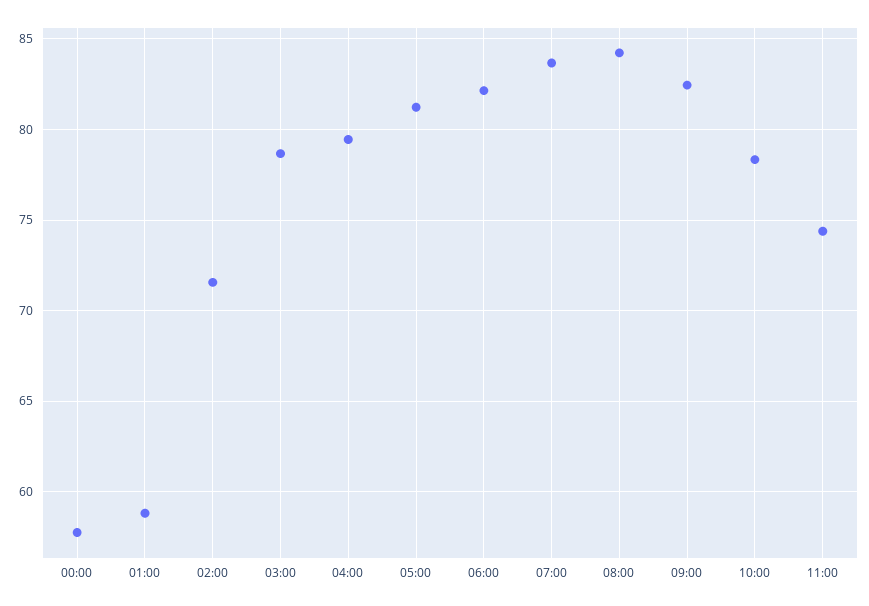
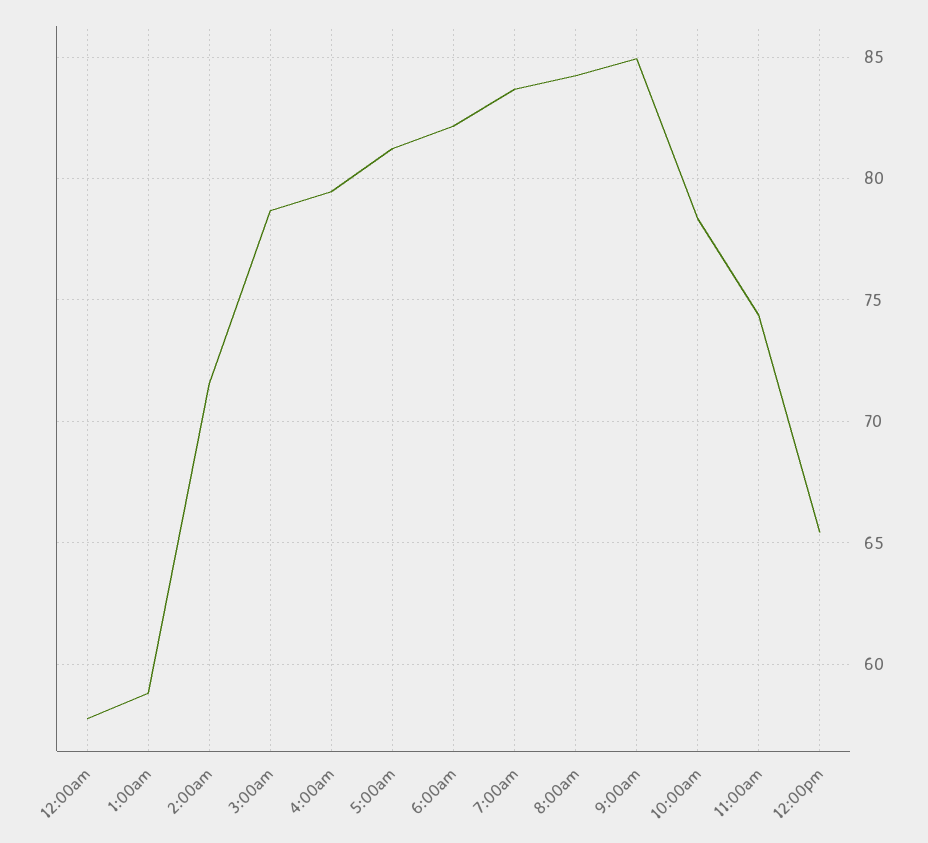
09:00: 82.5 -> 85
12:00pm: none -> 65.5

